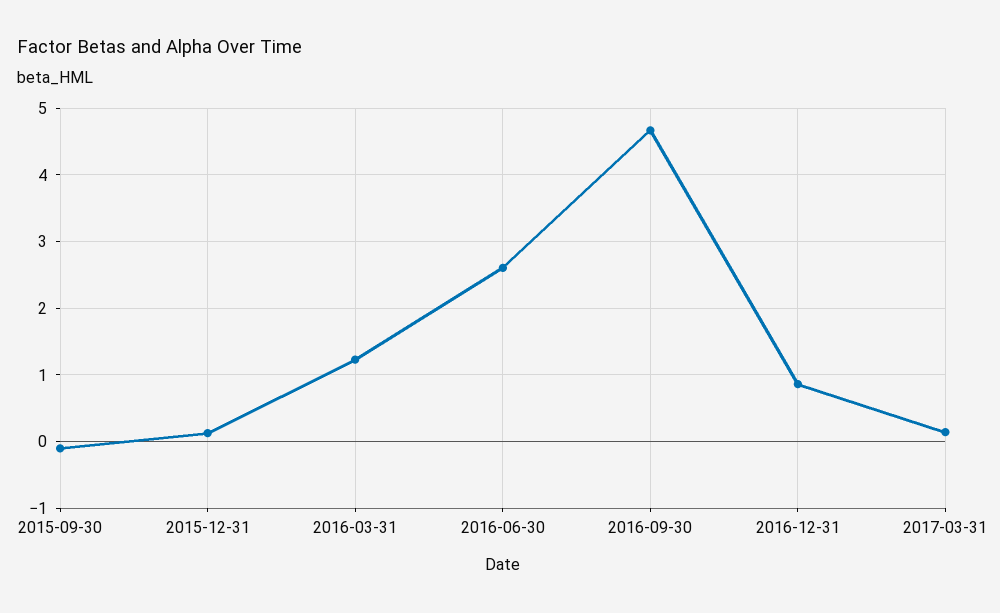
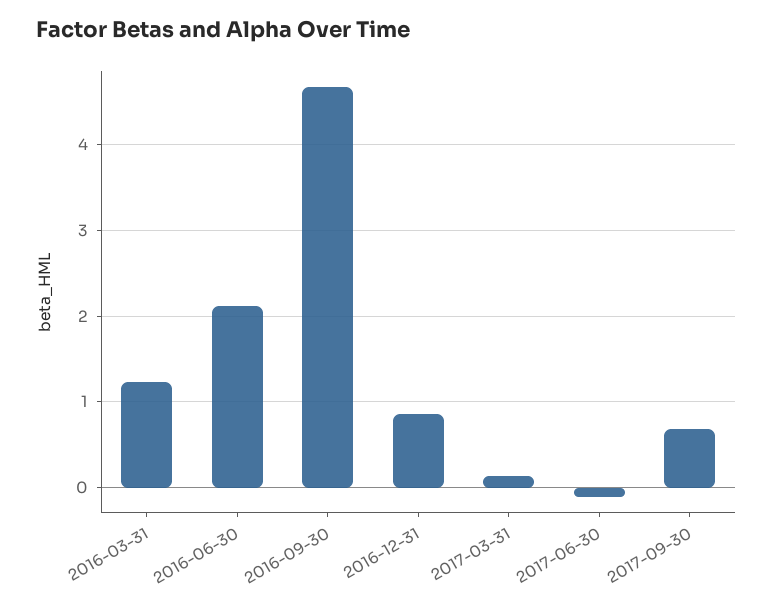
2015-09-30: -0.1 -> none
2015-12-31: 0.1 -> none
2016-06-30: 2.6 -> 2.1
2017-06-30: none -> -0.1
2017-09-30: none -> 0.7

